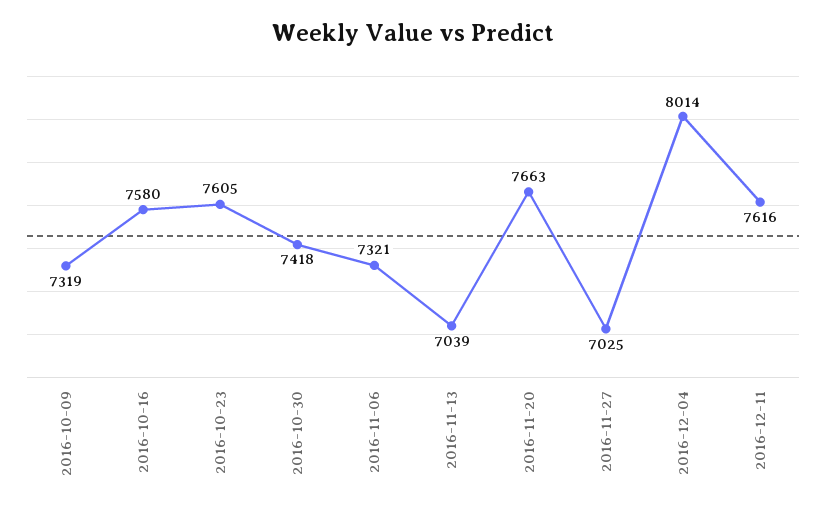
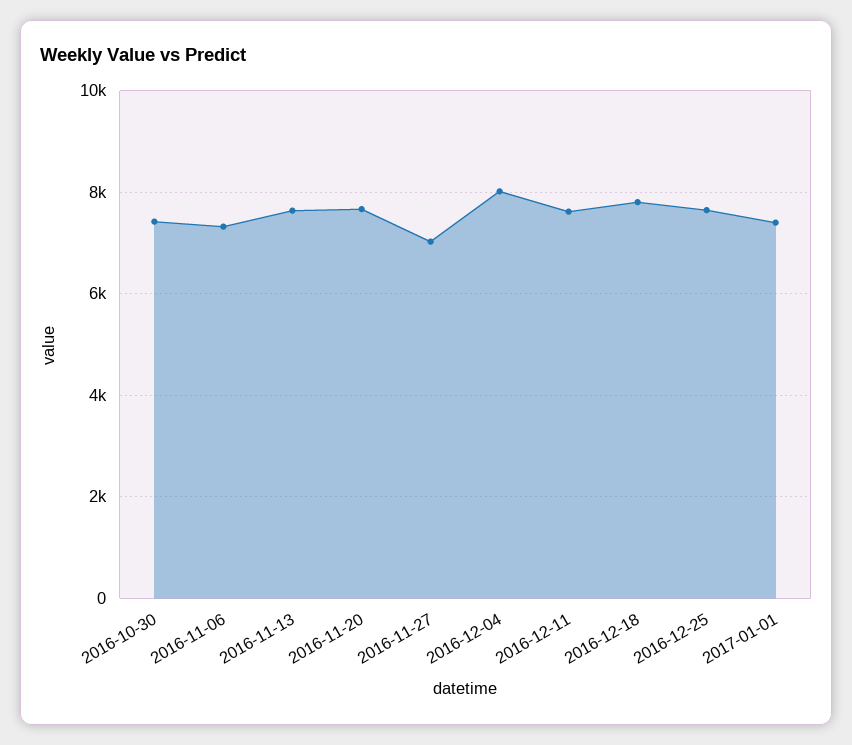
2016-10-09: 7319 -> none
2016-10-16: 7580 -> none
2016-10-23: 7605 -> none
2016-11-13: 7039 -> 7600
2016-12-18: none -> 7800
2016-12-25: none -> 7600
2017-01-01: none -> 7400

